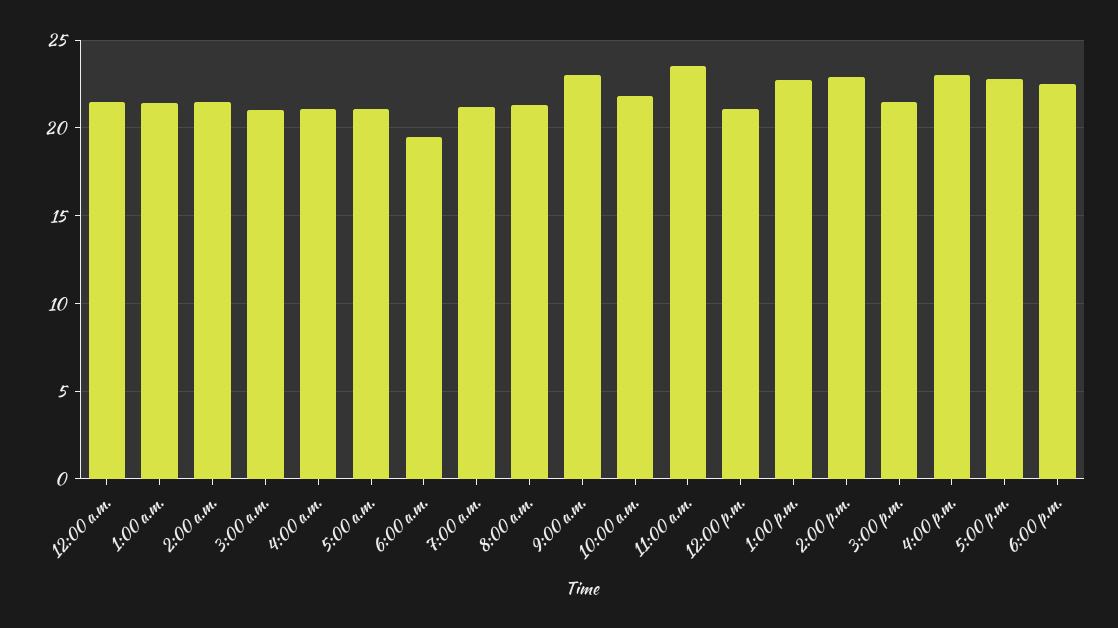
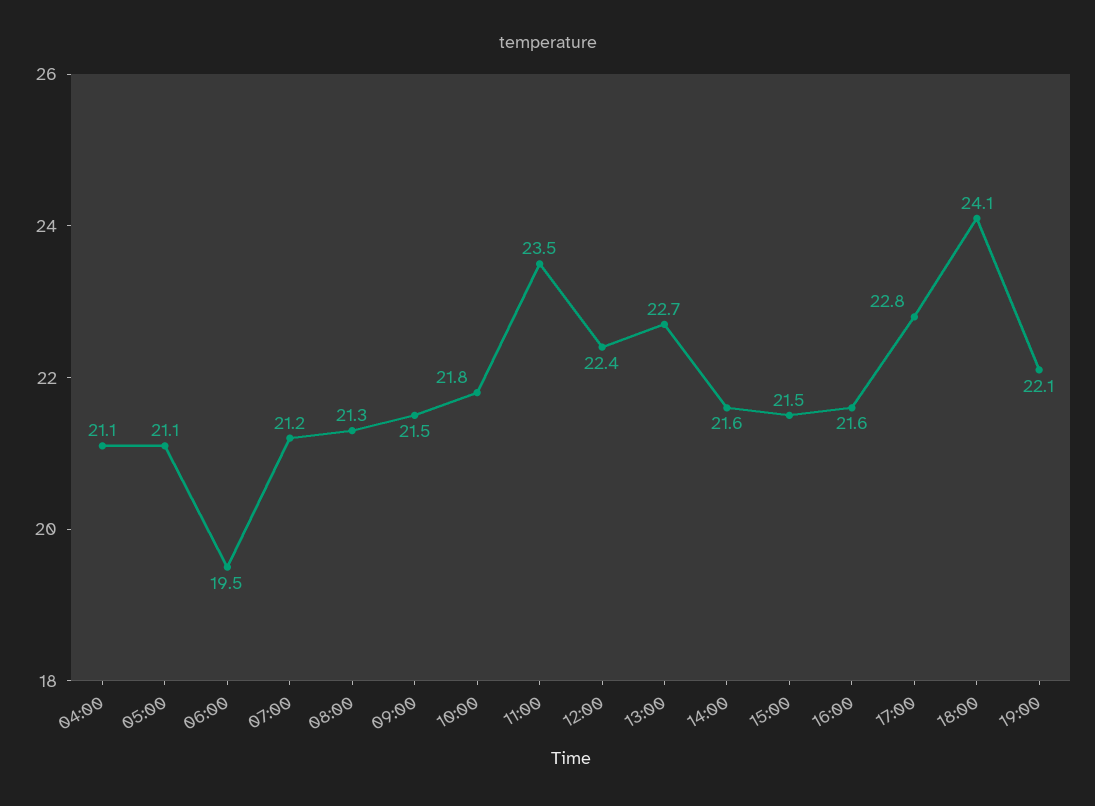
12:00 a.m.: 21.5 -> none
1:00 a.m.: 21.5 -> none
2:00 a.m.: 21.5 -> none
3:00 a.m.: 21 -> none
9:00 a.m.: 23 -> 21.5
12:00 p.m.: 21 -> 22.4
2:00 p.m.: 23 -> 21.6
4:00 p.m.: 23 -> 21.6
6:00 p.m.: 22.5 -> 24.1
19:00: none -> 22.1

